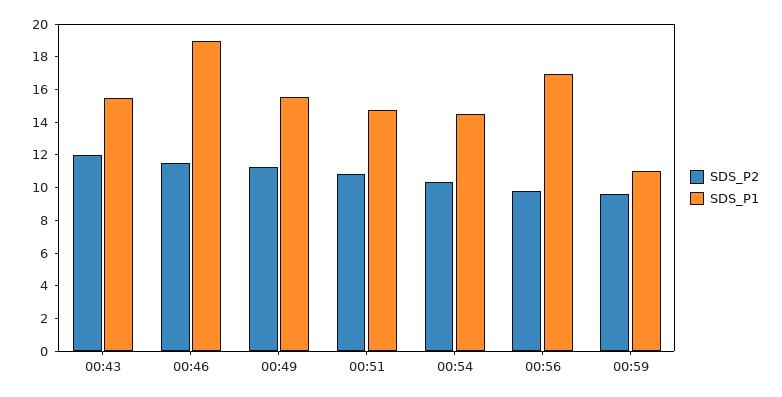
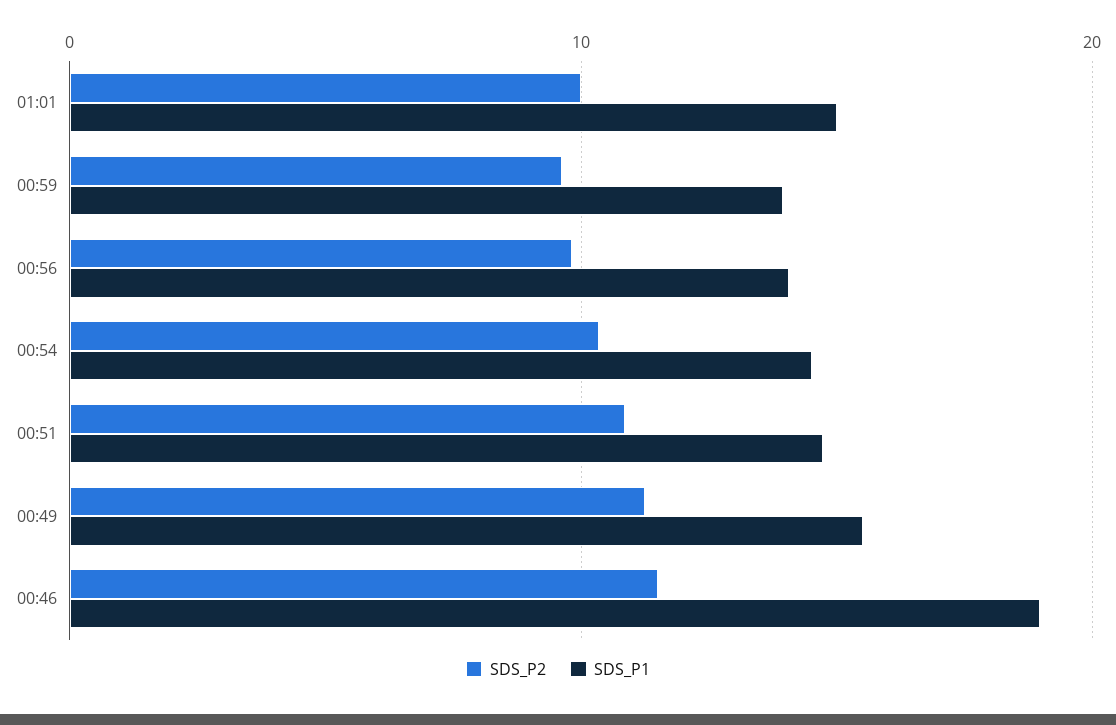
SDS_P2, 00:43: 12 -> none
SDS_P1, 00:43: 15.5 -> none
SDS_P1, 00:56: 17 -> 14
SDS_P1, 00:59: 11 -> 14
SDS_P2, 01:01: none -> 10
SDS_P1, 01:01: none -> 15

